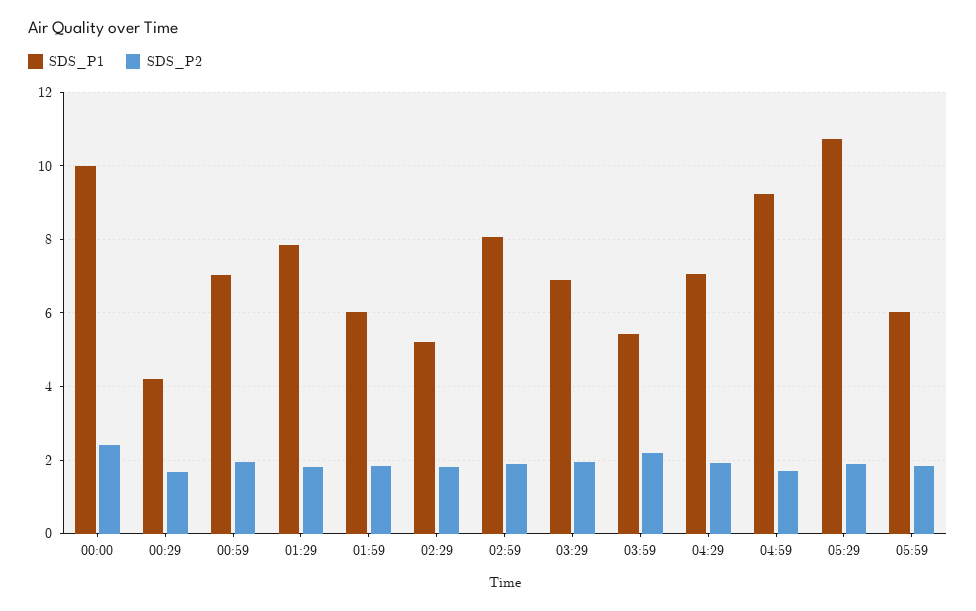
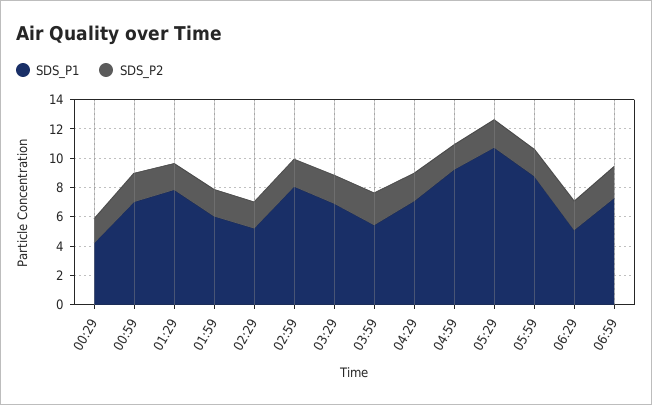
SDS_P1, 00:00: 10 -> none
SDS_P2, 00:00: 2.4 -> none
SDS_P1, 05:59: 6 -> 9
SDS_P1, 06:29: none -> 5
SDS_P2, 06:29: none -> 2
SDS_P1, 06:59: none -> 7
SDS_P2, 06:59: none -> 2

